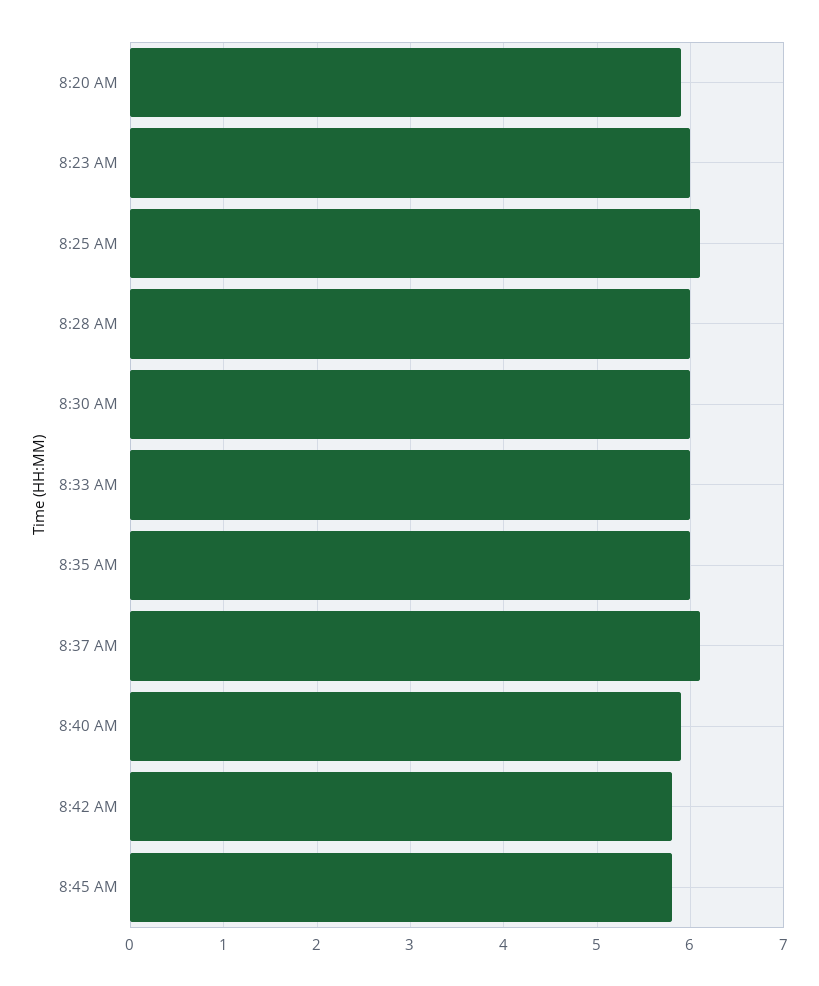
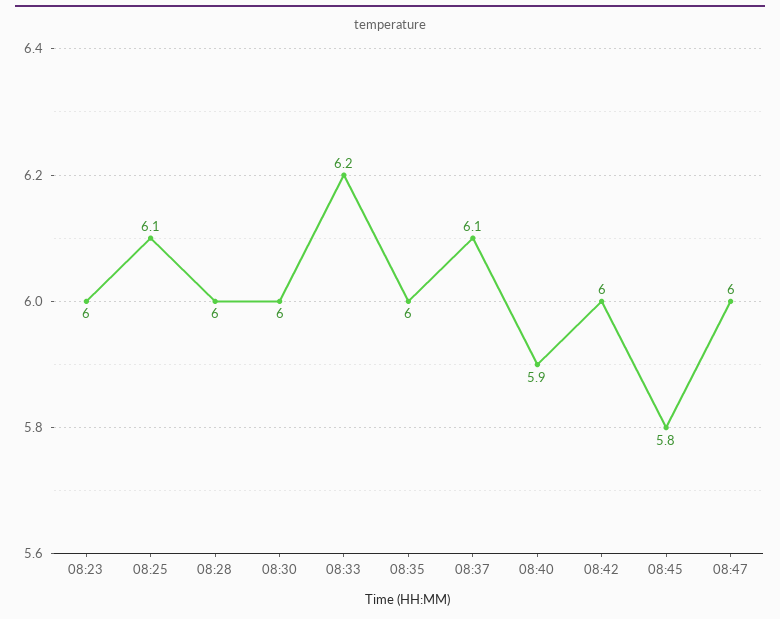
8:20 AM: 5.9 -> none
8:33 AM: 6 -> 6.2
8:42 AM: 5.8 -> 6
08:47: none -> 6

